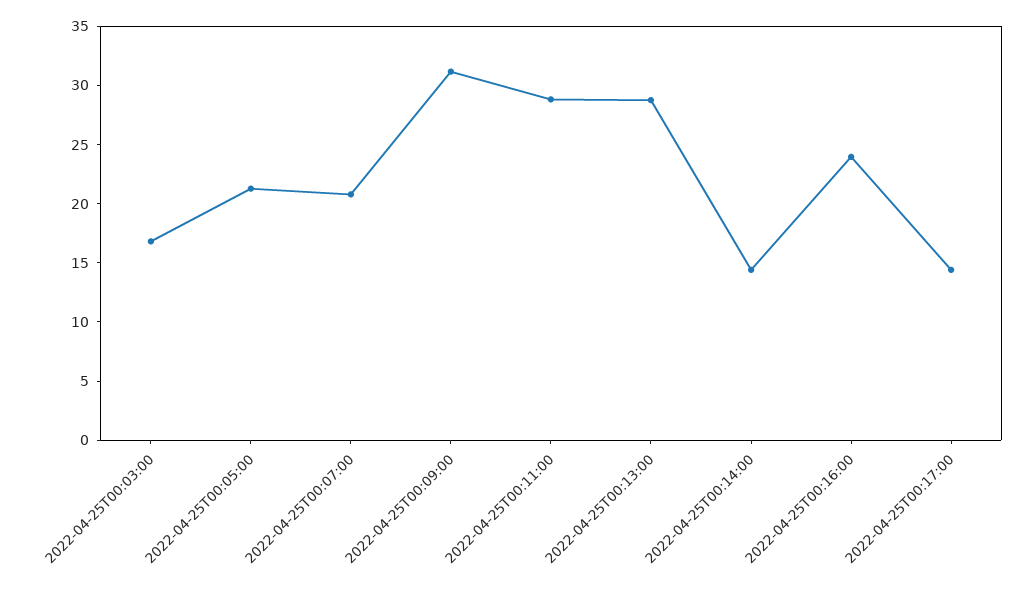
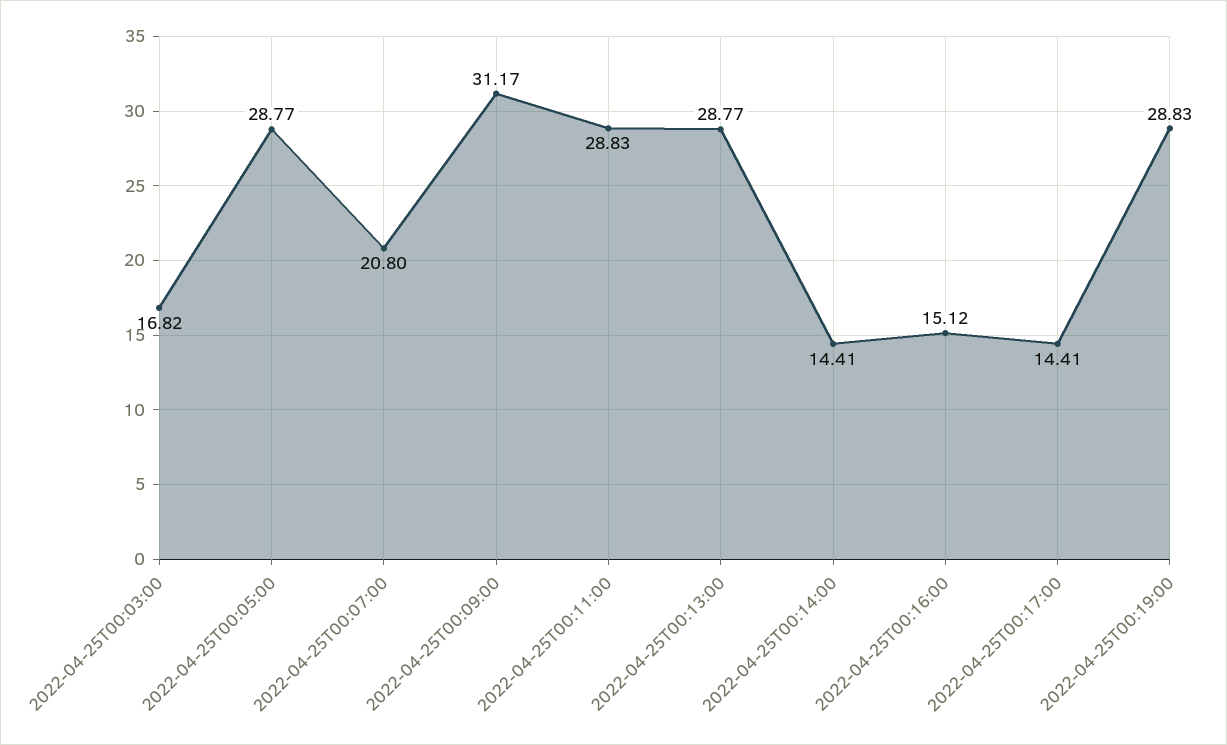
2022-04-25T00:05:00: 21 -> 28.77
2022-04-25T00:16:00: 24 -> 15.12
2022-04-25T00:19:00: none -> 28.83

